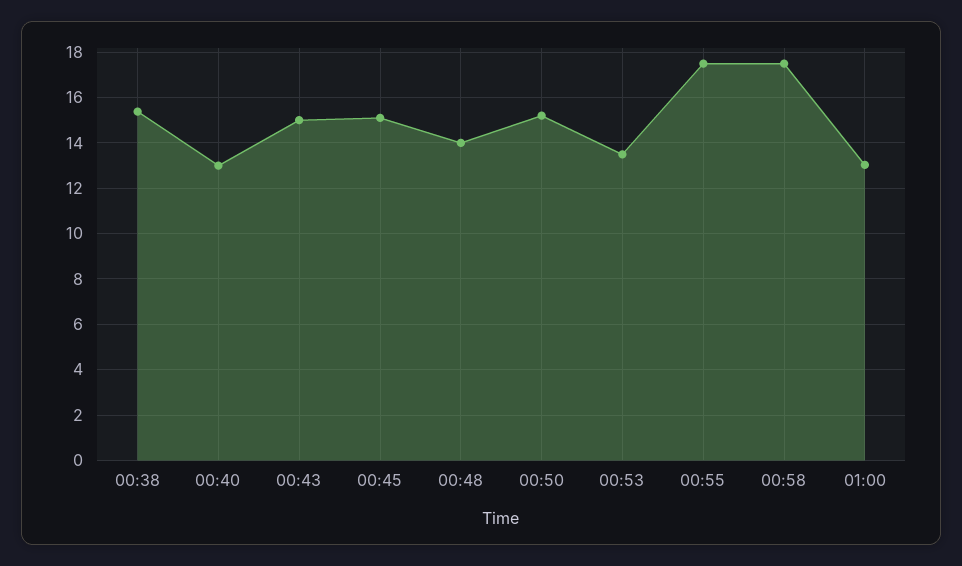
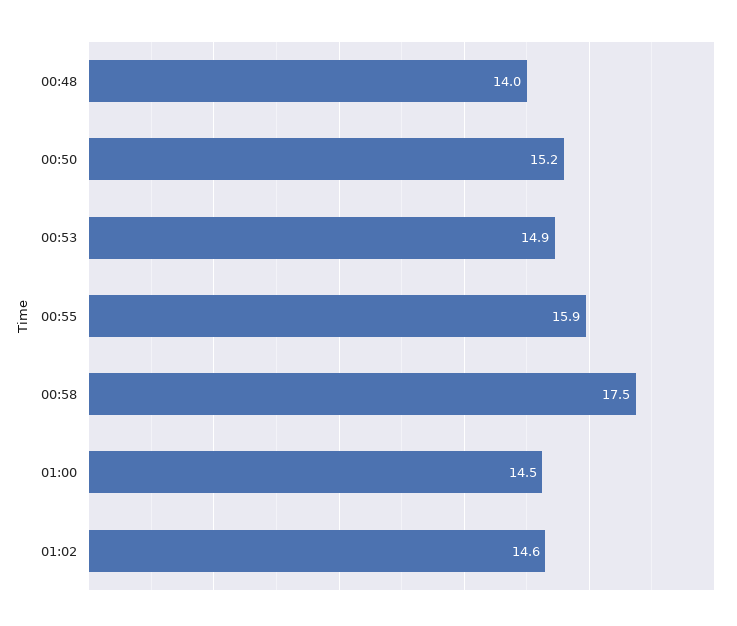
00:38: 15.5 -> none
00:40: 13 -> none
00:43: 15 -> none
00:45: 15 -> none
00:53: 13.5 -> 14.9
00:55: 17.5 -> 15.9
01:00: 13 -> 14.5
01:02: none -> 14.6

